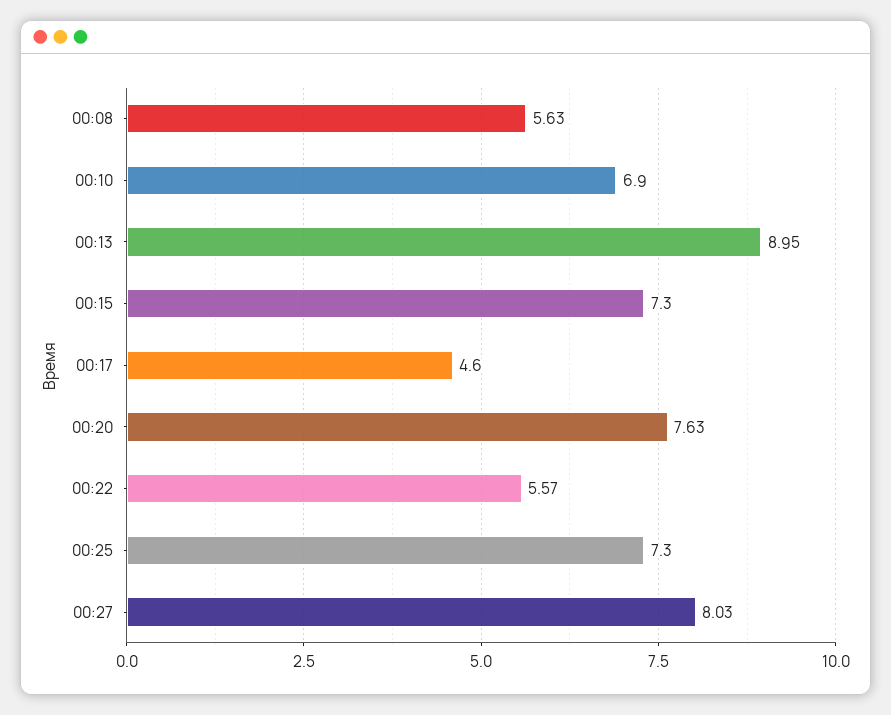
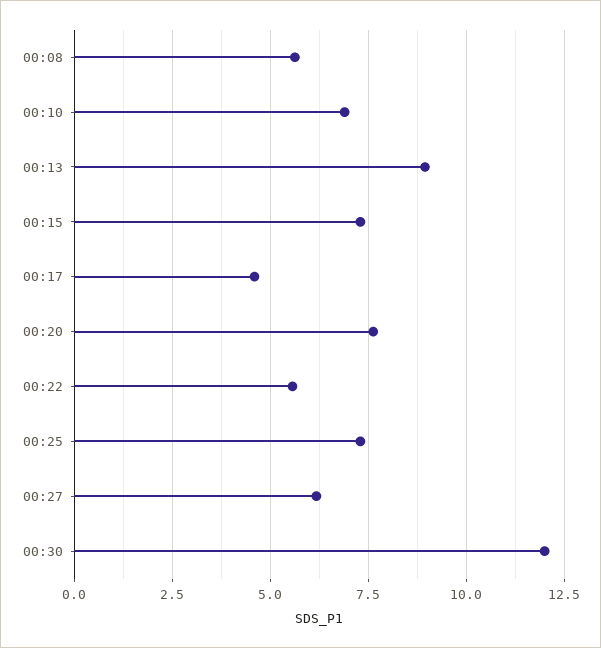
00:27: 8.03 -> 6.25
00:30: none -> 12

